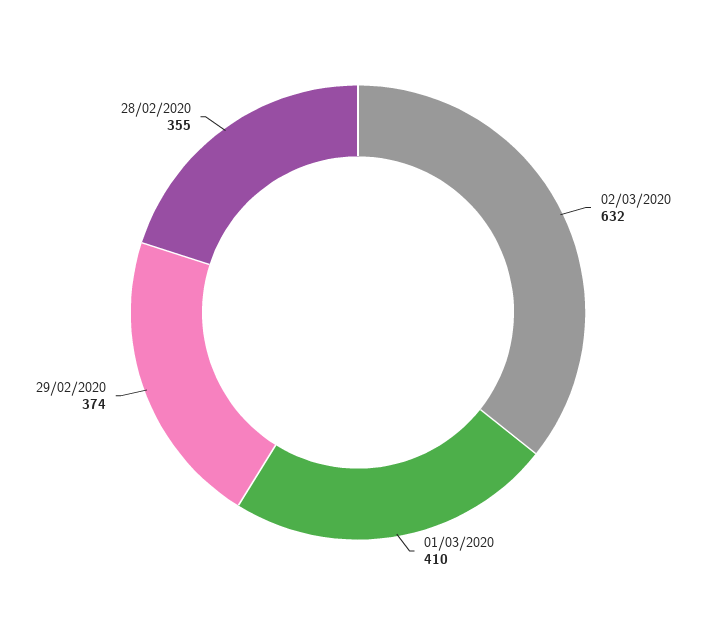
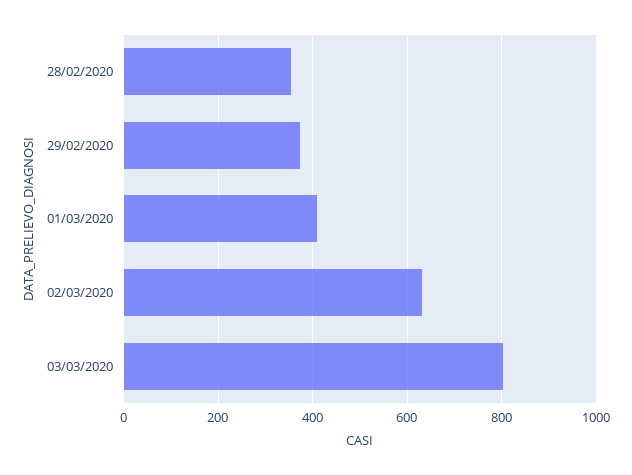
03/03/2020: none -> 800

